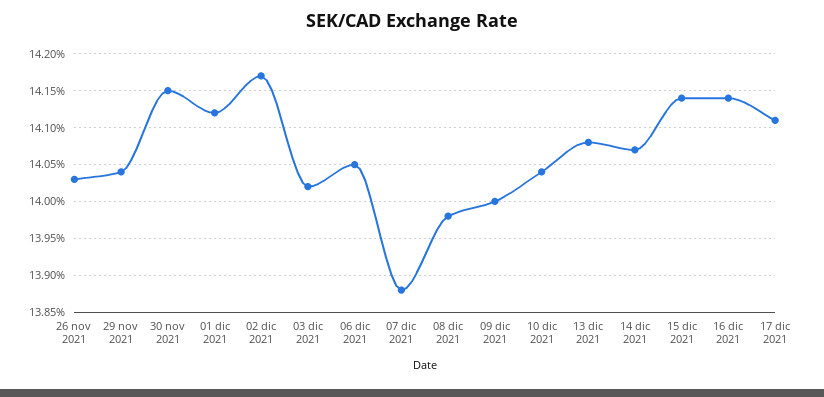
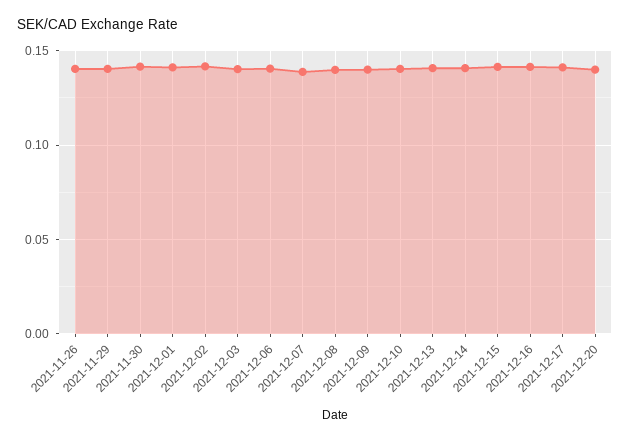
2021-12-20: none -> 0.14

